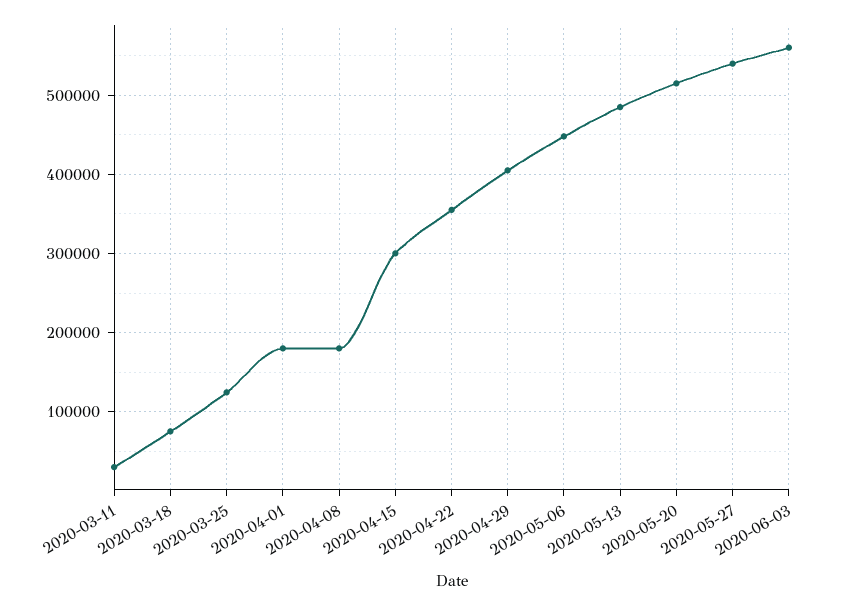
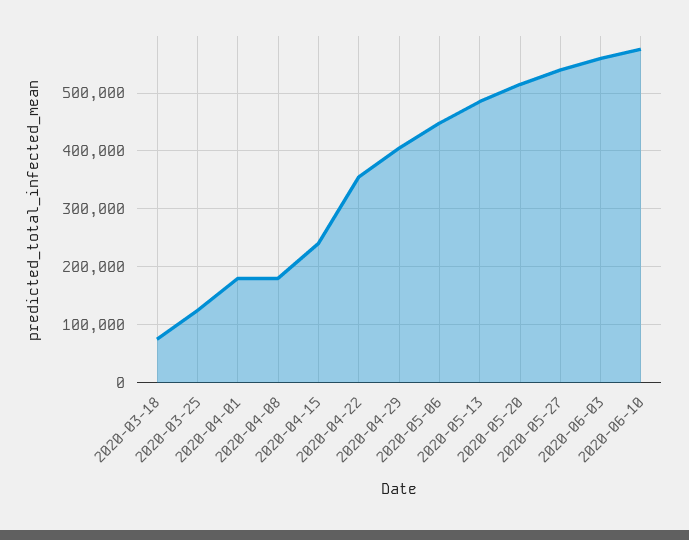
2020-03-11: 30000 -> none
2020-04-15: 300000 -> 240000
2020-06-10: none -> 580000

